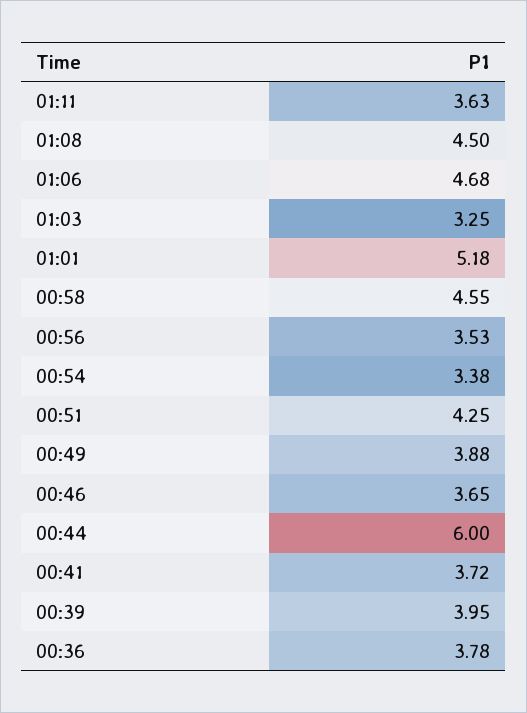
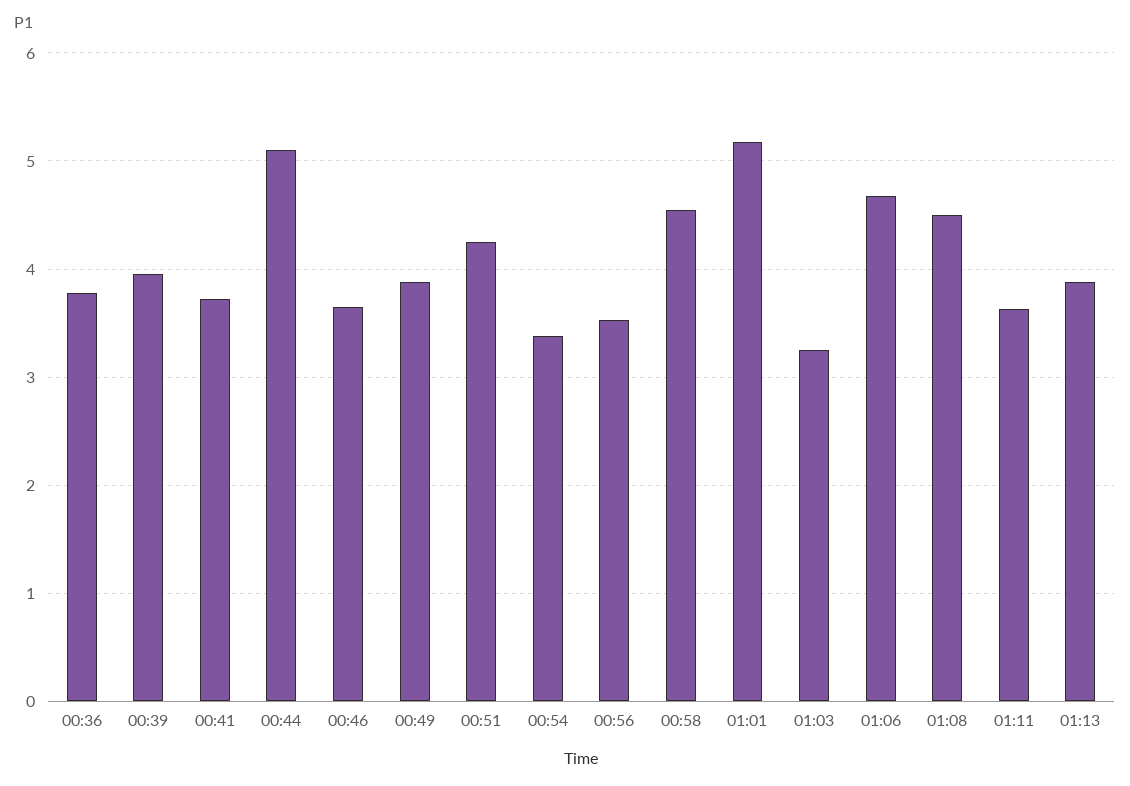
00:44: 6 -> 5.1
01:13: none -> 3.9

